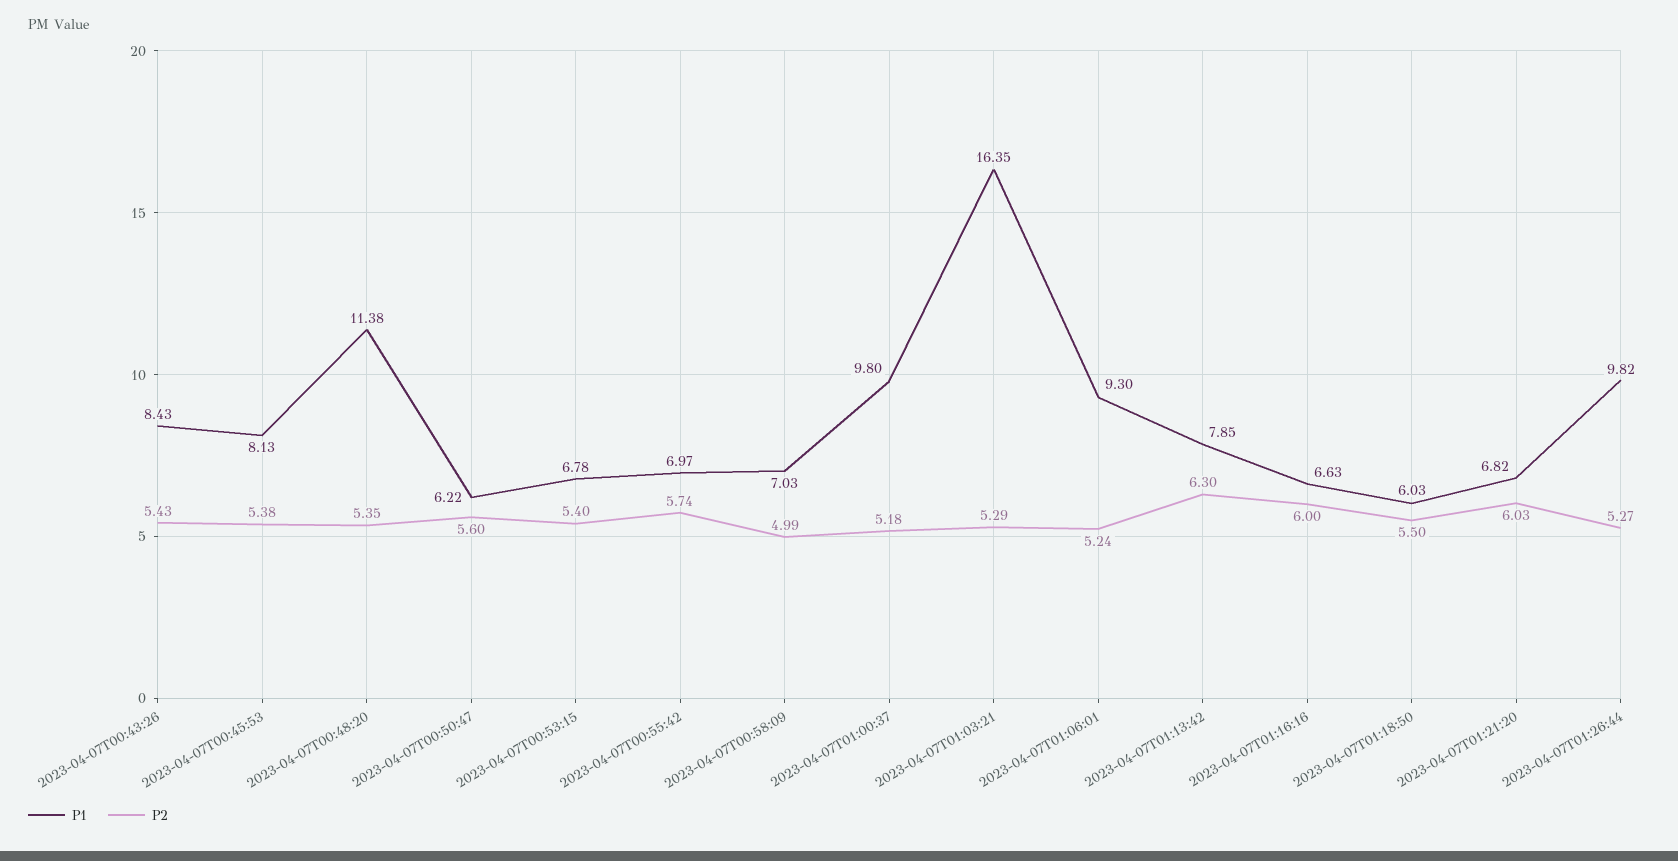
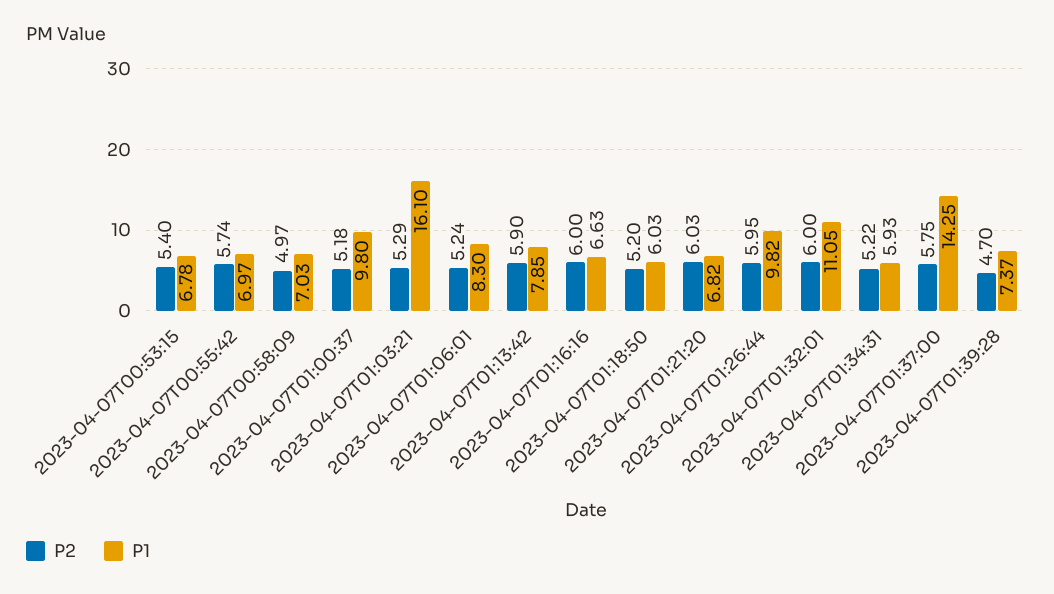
P1, 2023-04-07T00:43:26: 8.43 -> none
P2, 2023-04-07T00:43:26: 5.43 -> none
P1, 2023-04-07T00:45:53: 8.13 -> none
P2, 2023-04-07T00:45:53: 5.38 -> none
P1, 2023-04-07T00:48:20: 11.38 -> none
P2, 2023-04-07T00:48:20: 5.35 -> none
P1, 2023-04-07T00:50:47: 6.22 -> none
P2, 2023-04-07T00:50:47: 5.6 -> none
P2, 2023-04-07T00:58:09: 4.99 -> 4.97
P1, 2023-04-07T01:03:21: 16.35 -> 16.1
P1, 2023-04-07T01:06:01: 9.3 -> 8.3
P2, 2023-04-07T01:13:42: 6.3 -> 5.9
P2, 2023-04-07T01:18:50: 5.5 -> 5.2
P2, 2023-04-07T01:26:44: 5.27 -> 5.95
P2, 2023-04-07T01:32:01: none -> 6
P1, 2023-04-07T01:32:01: none -> 11.05
P2, 2023-04-07T01:34:31: none -> 5.22
P1, 2023-04-07T01:34:31: none -> 5.93
P2, 2023-04-07T01:37:00: none -> 5.75
P1, 2023-04-07T01:37:00: none -> 14.25
P2, 2023-04-07T01:39:28: none -> 4.7
P1, 2023-04-07T01:39:28: none -> 7.37

